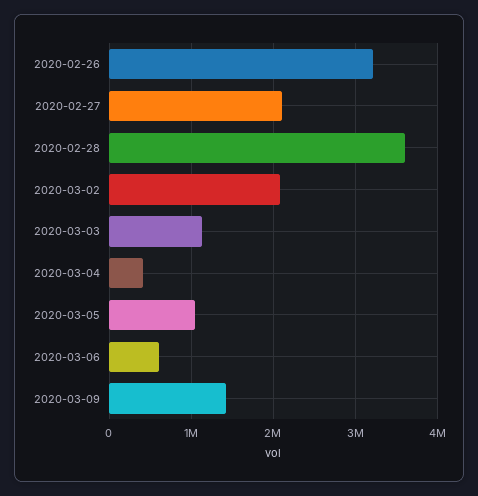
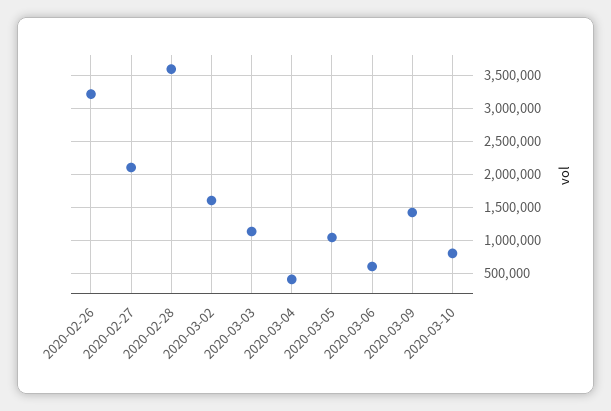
2020-03-02: 2100000 -> 1600000
2020-03-10: none -> 800000

